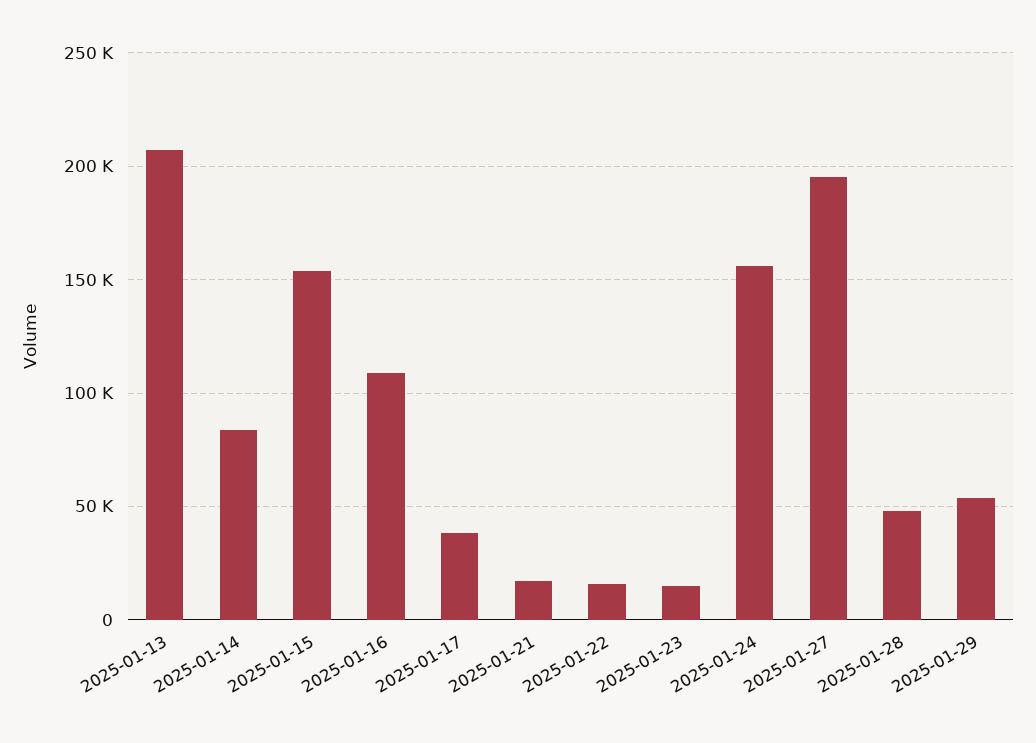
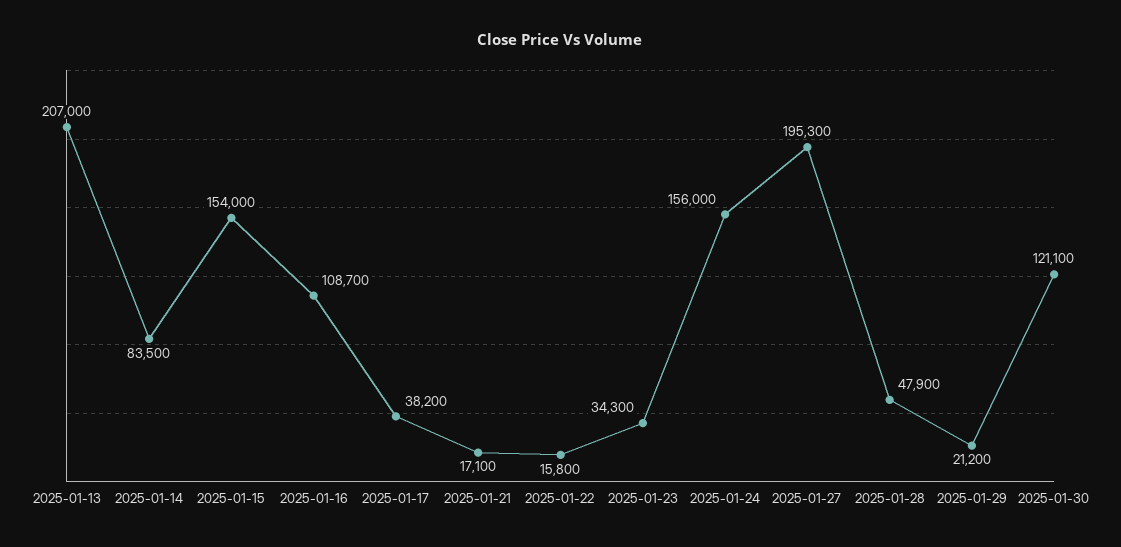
2025-01-23: 15000 -> 34300
2025-01-29: 55000 -> 21200
2025-01-30: none -> 121100

